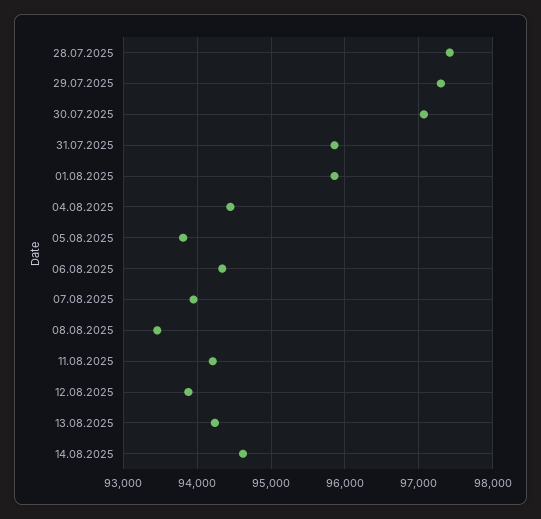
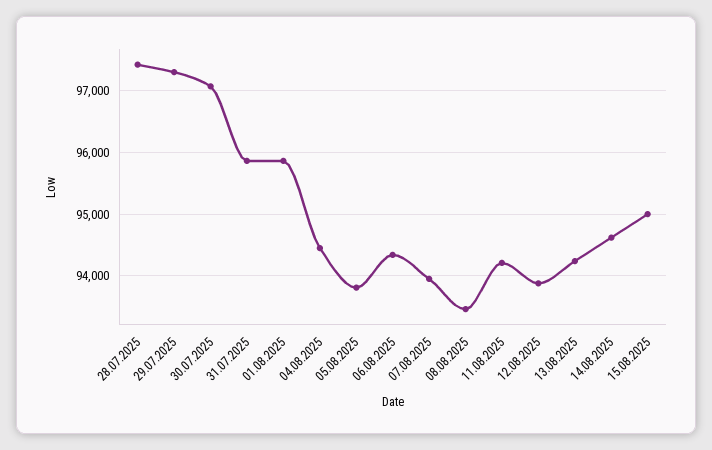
15.08.2025: none -> 95000

